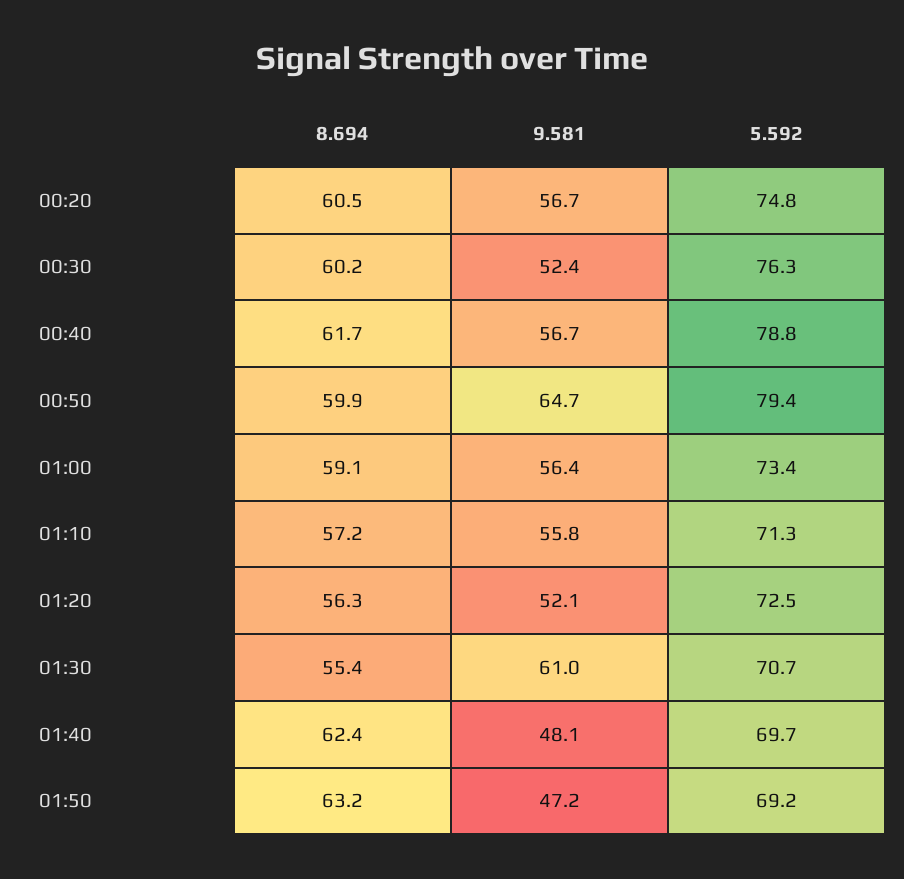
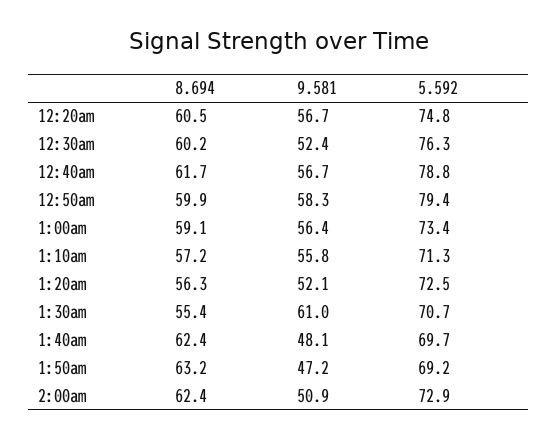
9.581, 00:50: 64.7 -> 58.3
8.694, 2:00am: none -> 62.4
9.581, 2:00am: none -> 50.9
5.592, 2:00am: none -> 72.9

